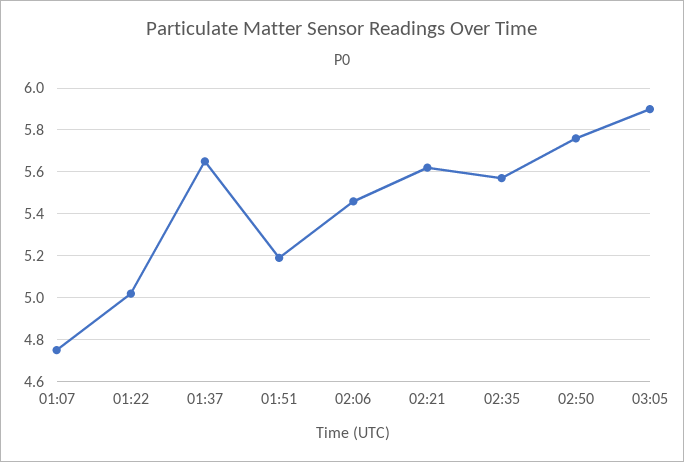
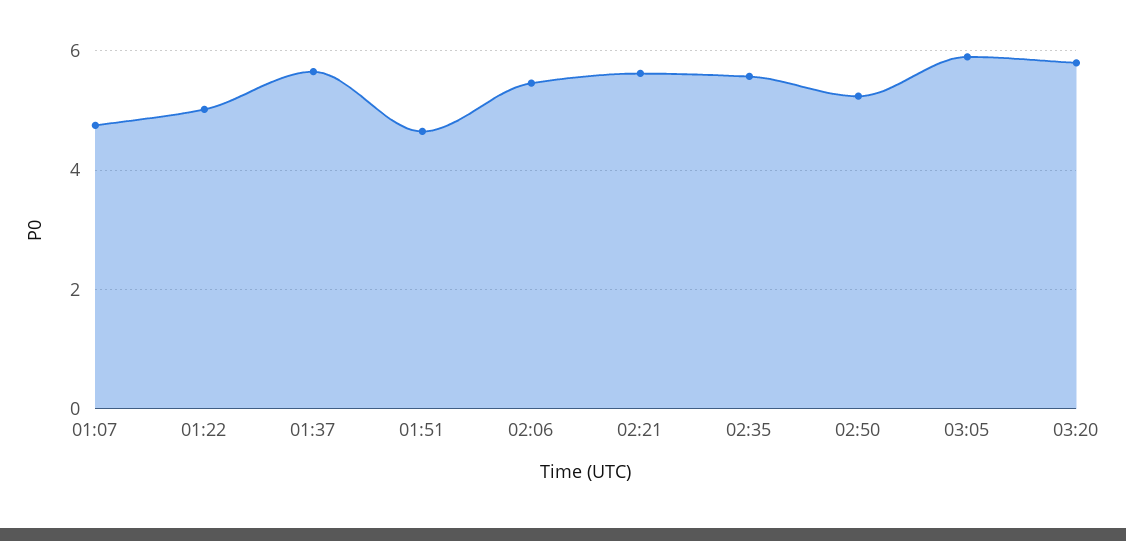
01:51: 5.2 -> 4.6
02:50: 5.75 -> 5.2
03:20: none -> 5.8

